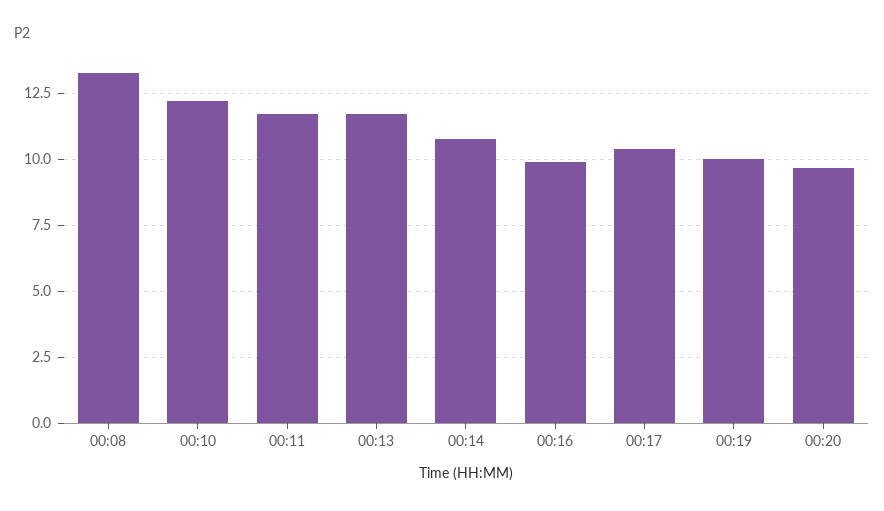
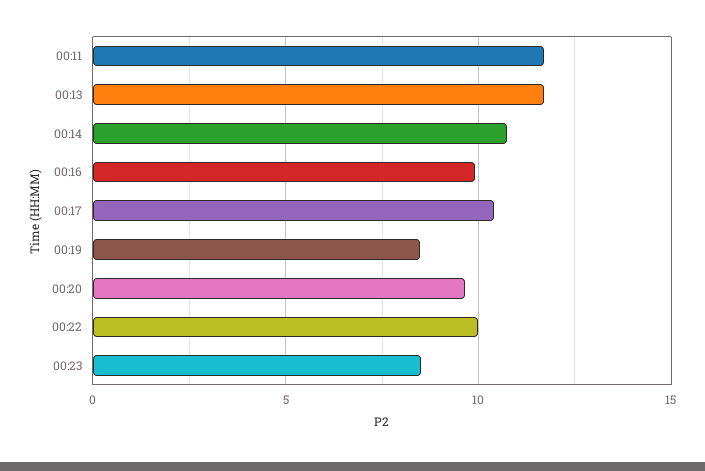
00:08: 13.25 -> none
00:10: 12.25 -> none
00:19: 10 -> 8.5
00:22: none -> 10
00:23: none -> 8.5

